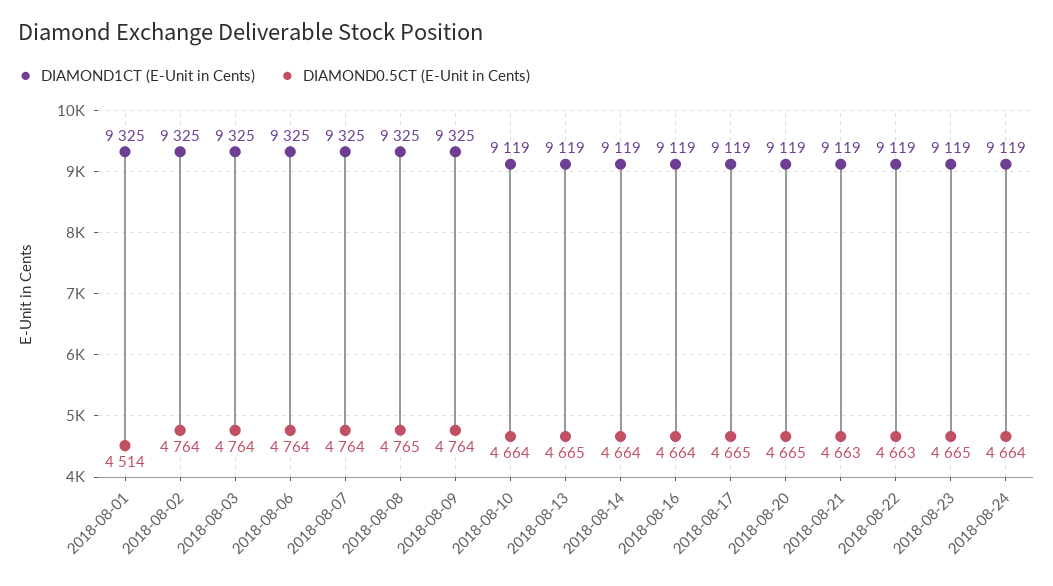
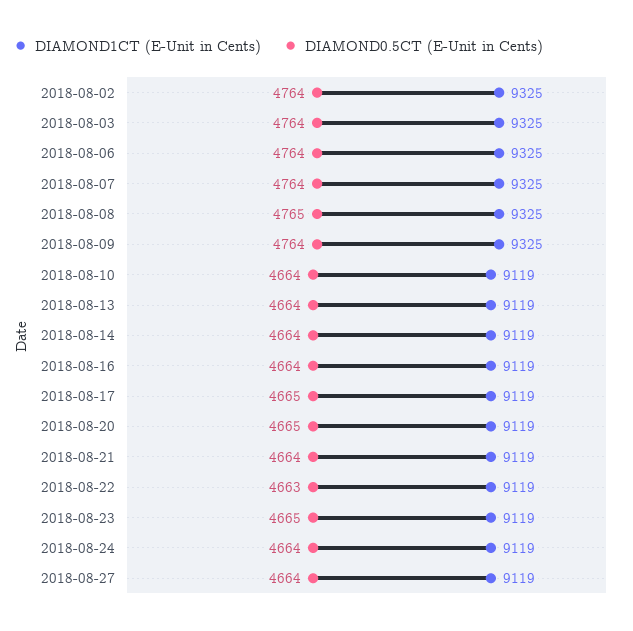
DIAMOND1CT (E-Unit in Cents), 2018-08-01: 9325 -> none
DIAMOND0.5CT (E-Unit in Cents), 2018-08-01: 4514 -> none
DIAMOND0.5CT (E-Unit in Cents), 2018-08-13: 4665 -> 4664
DIAMOND0.5CT (E-Unit in Cents), 2018-08-21: 4663 -> 4664
DIAMOND1CT (E-Unit in Cents), 2018-08-27: none -> 9119
DIAMOND0.5CT (E-Unit in Cents), 2018-08-27: none -> 4664

